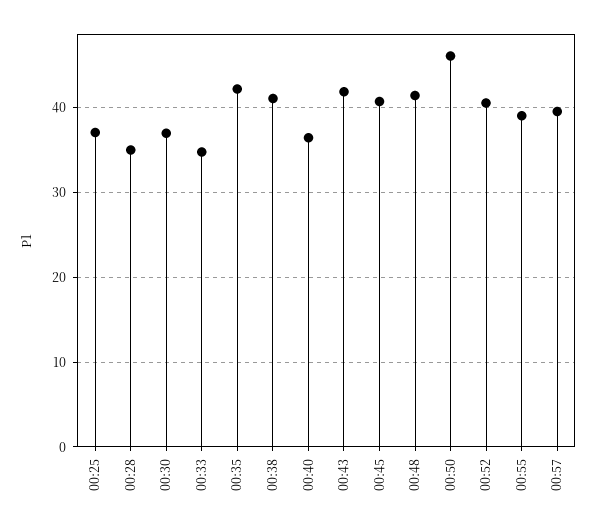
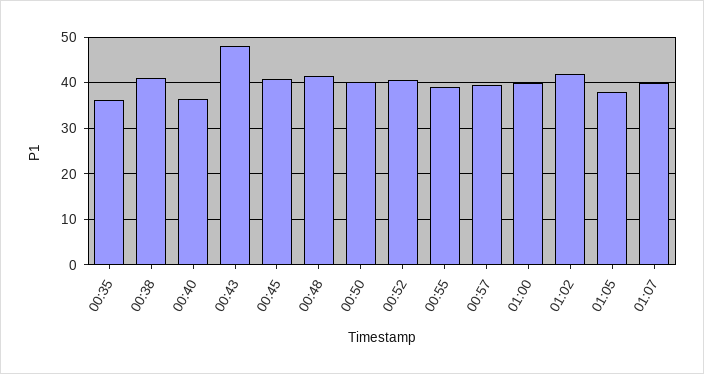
00:25: 37 -> none
00:28: 35 -> none
00:30: 37 -> none
00:33: 35 -> none
00:35: 42 -> 36
00:43: 42 -> 48
00:50: 46 -> 40
01:00: none -> 40
01:02: none -> 42
01:05: none -> 38
01:07: none -> 40

